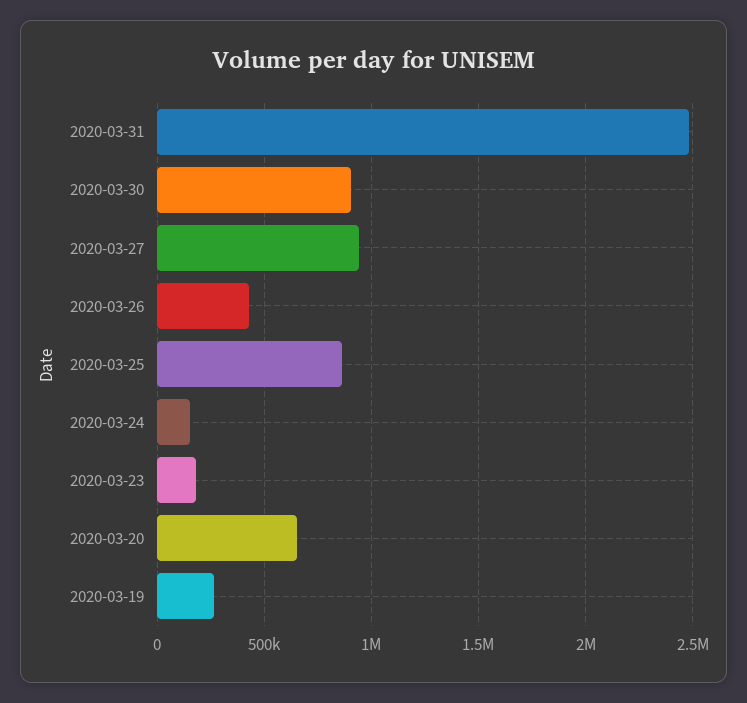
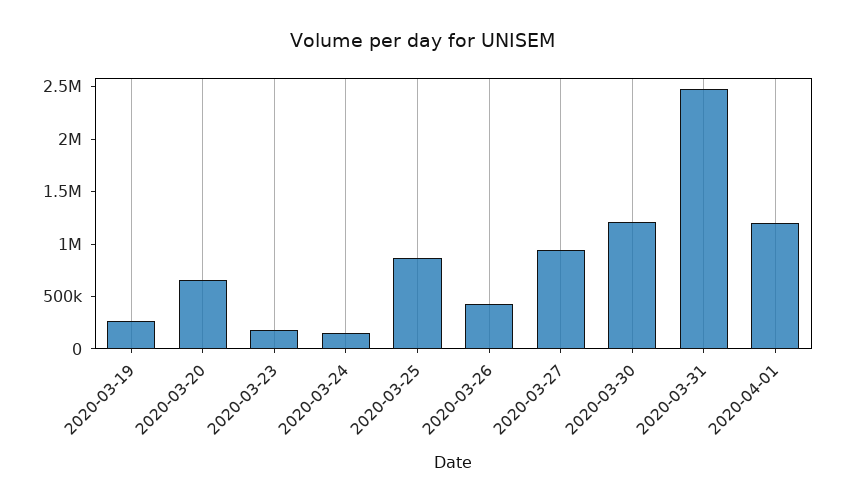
2020-03-30: 900000 -> 1200000
2020-04-01: none -> 1200000

